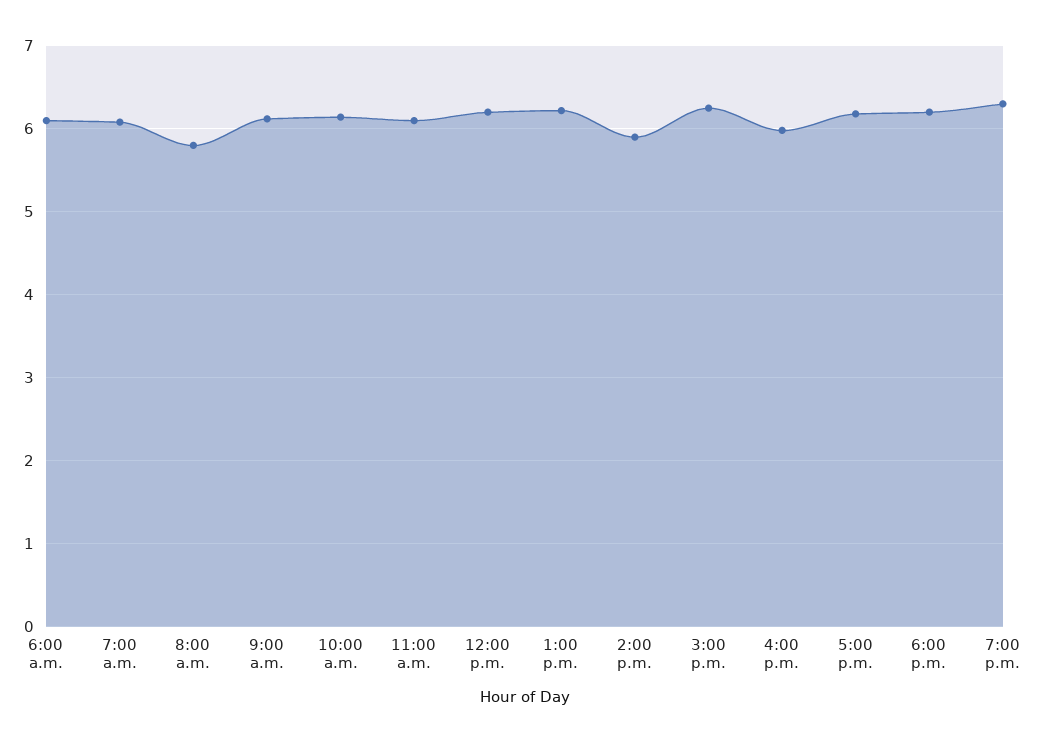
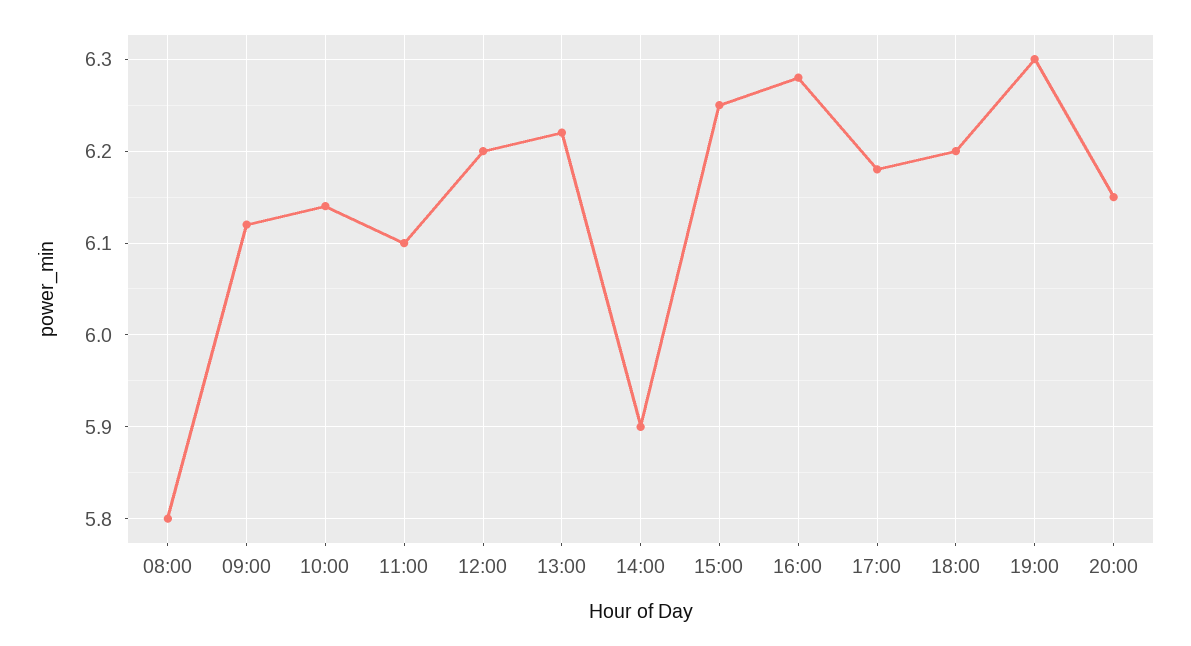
6:00 a.m.: 6.1 -> none
7:00 a.m.: 6.1 -> none
4:00 p.m.: 6 -> 6.28
20:00: none -> 6.15

